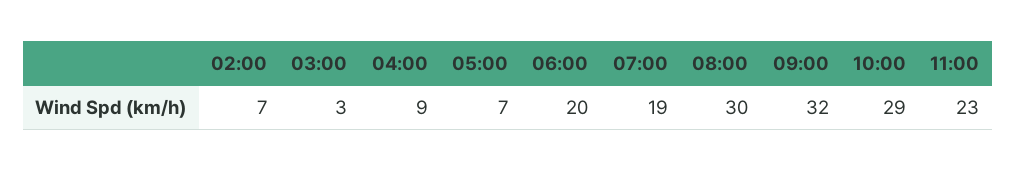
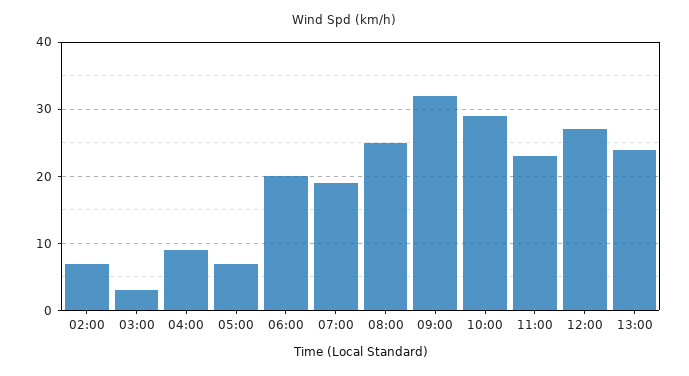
08:00: 30 -> 25
12:00: none -> 27
13:00: none -> 24

